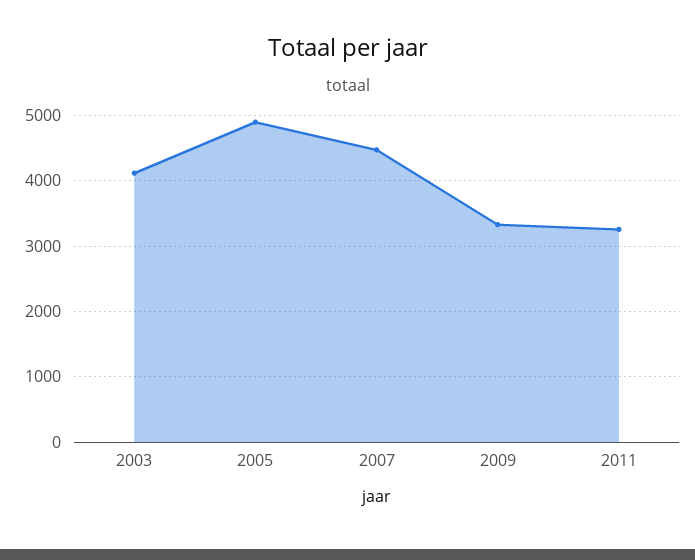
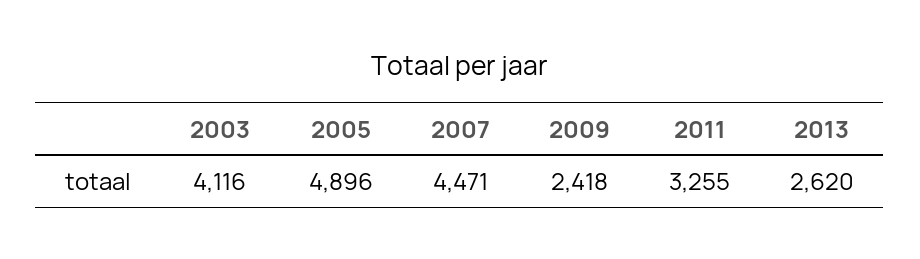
2009: 3300 -> 2418
2013: none -> 2620

